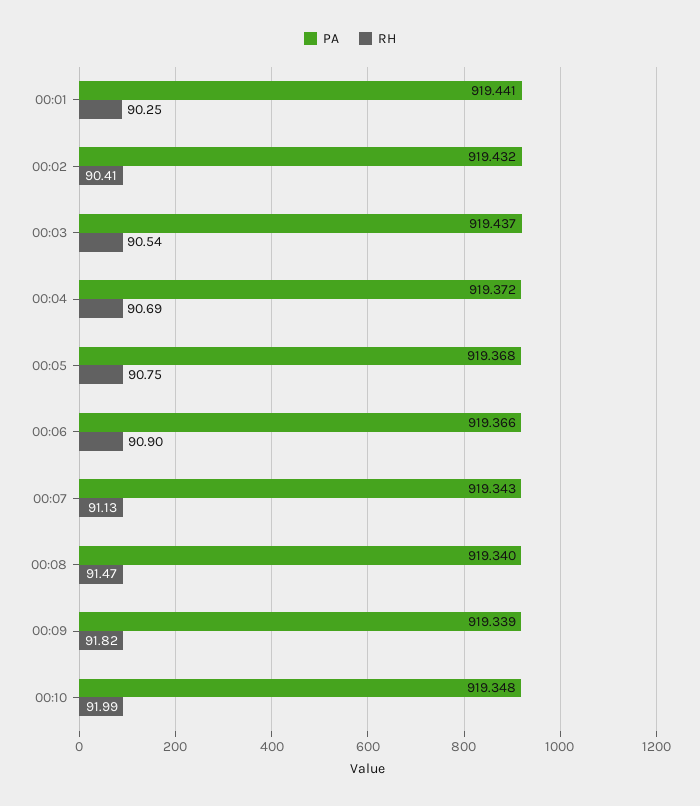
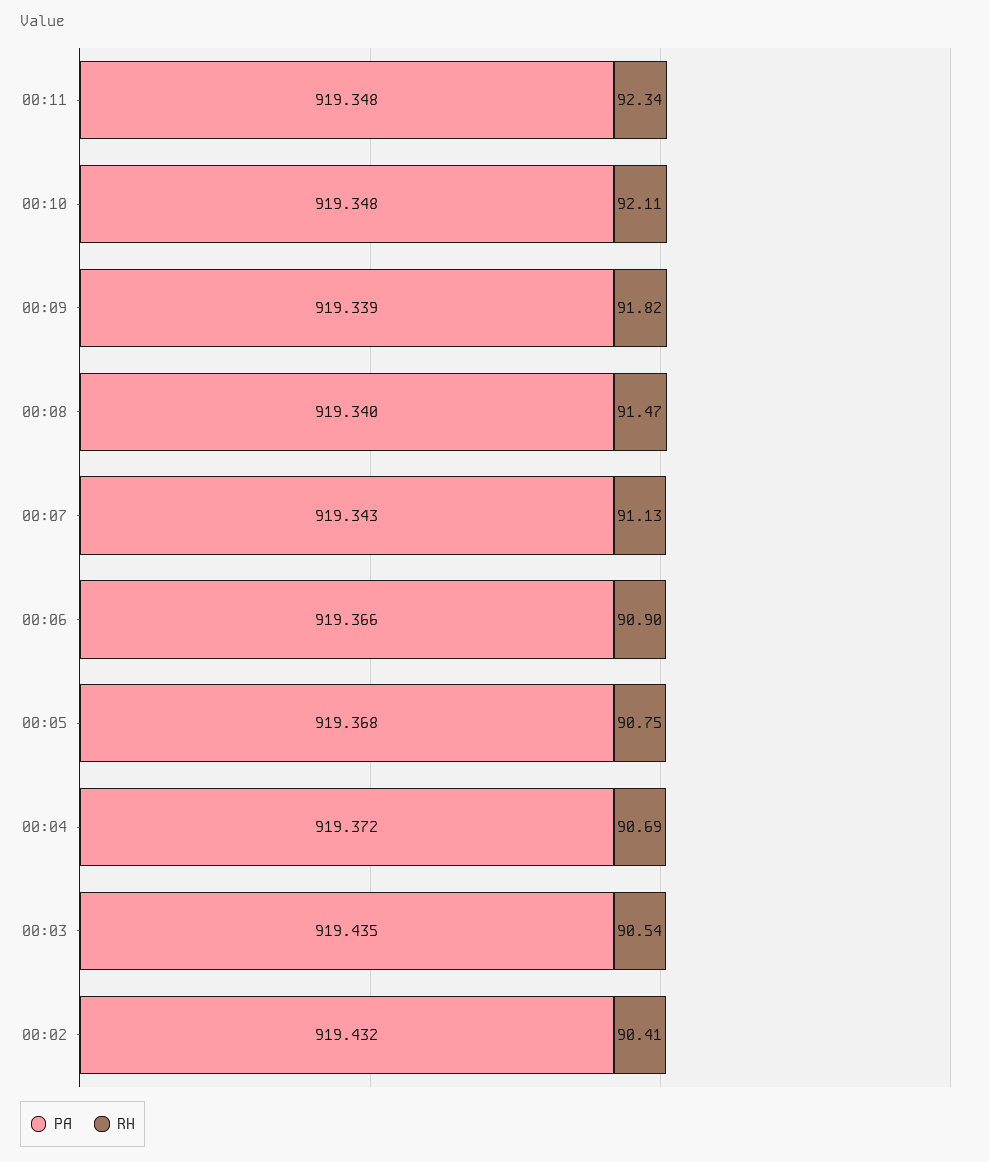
PA, 00:01: 919.441 -> none
RH, 00:01: 90.25 -> none
PA, 00:03: 919.437 -> 919.435
RH, 00:10: 91.99 -> 92.11
PA, 00:11: none -> 919.348
RH, 00:11: none -> 92.34

